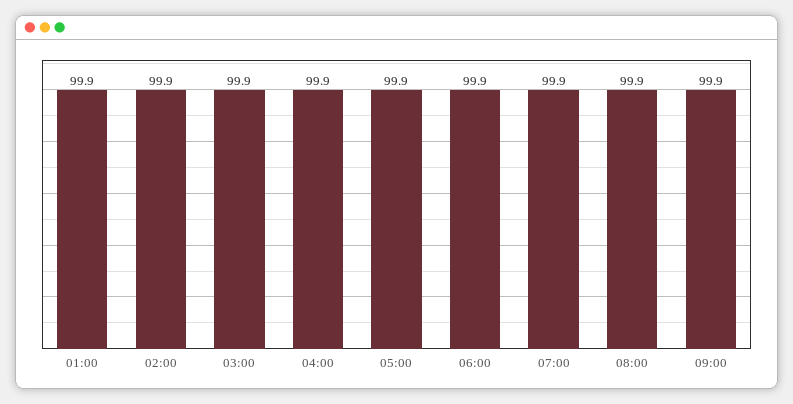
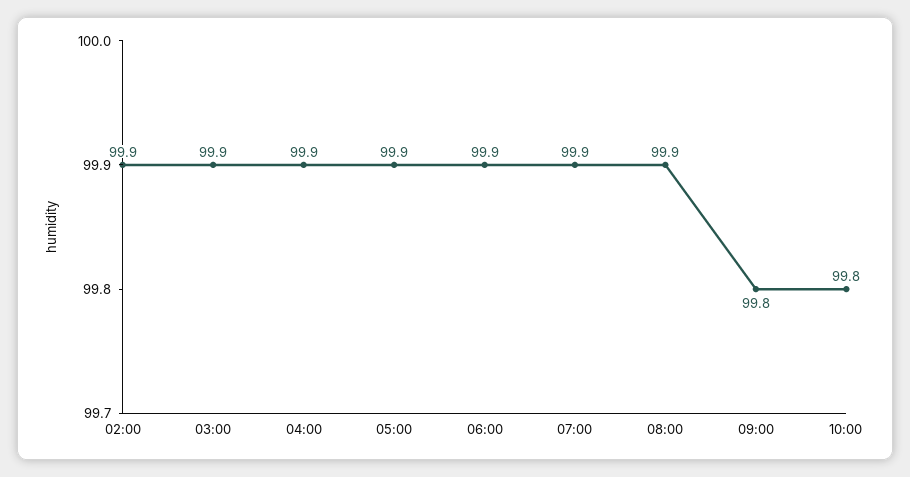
01:00: 99.9 -> none
09:00: 99.9 -> 99.8
10:00: none -> 99.8

